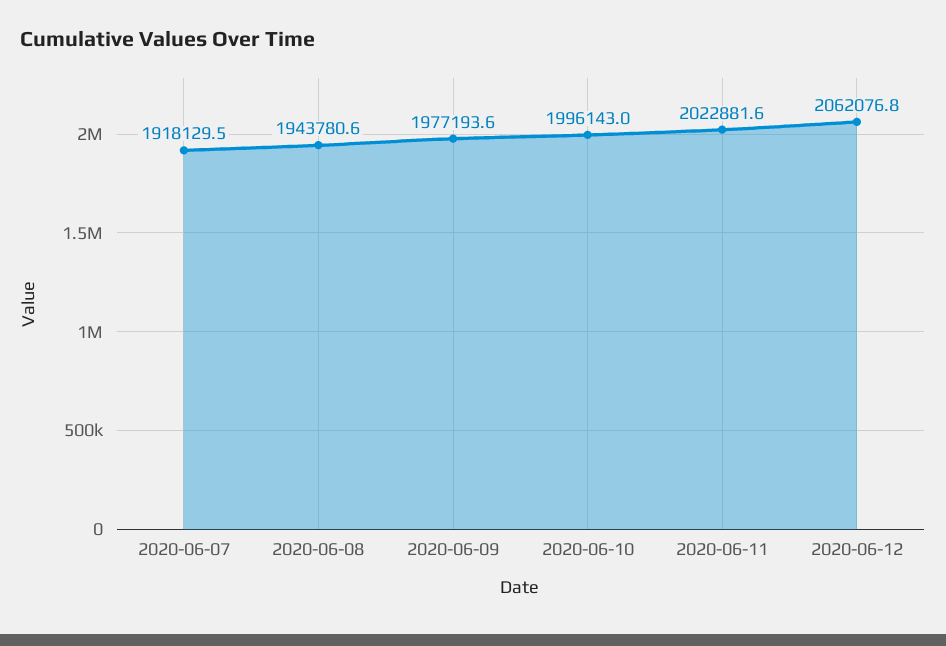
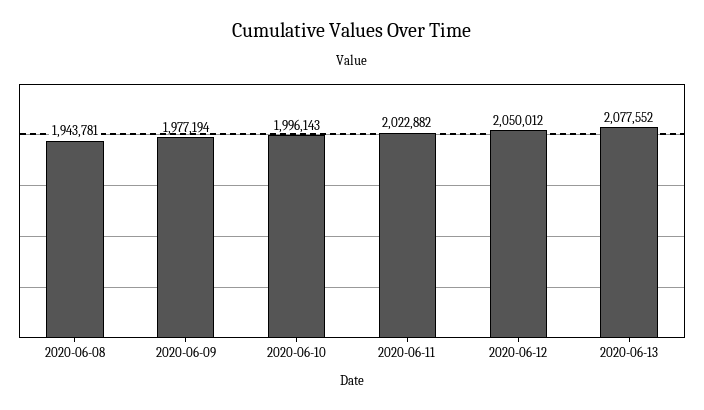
2020-06-07: 1918129.5 -> none
2020-06-12: 2062076.8 -> 2050012
2020-06-13: none -> 2077552

